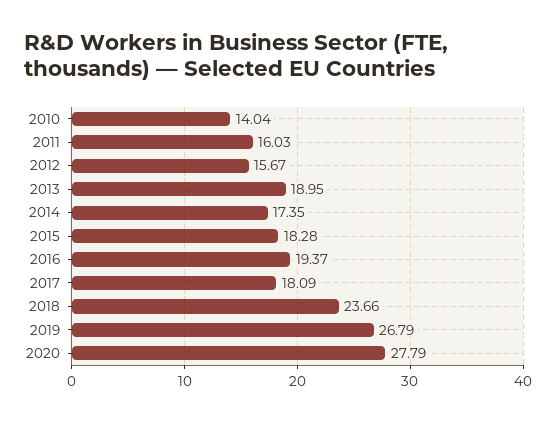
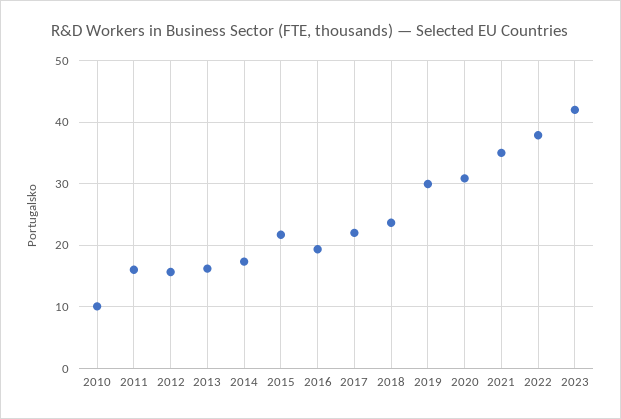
2010: 14.04 -> 10
2013: 18.95 -> 16
2015: 18.28 -> 22
2017: 18.09 -> 22
2019: 26.79 -> 30
2020: 27.79 -> 31
2021: none -> 35
2022: none -> 38
2023: none -> 42

